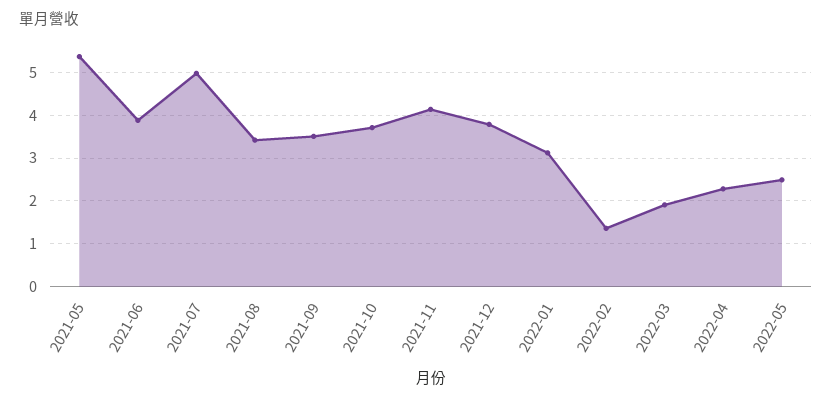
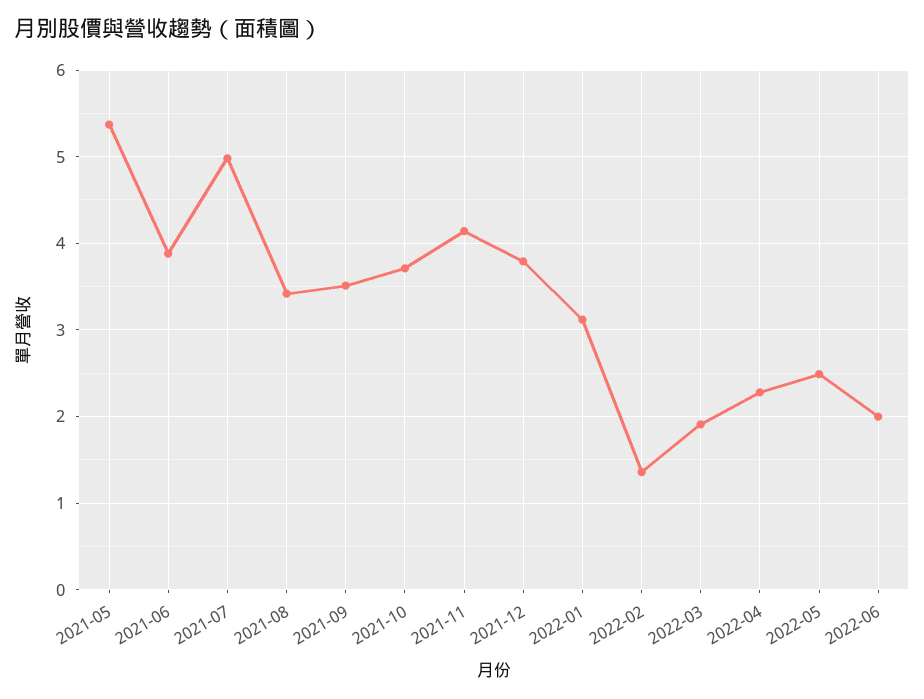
2022-06: none -> 2

